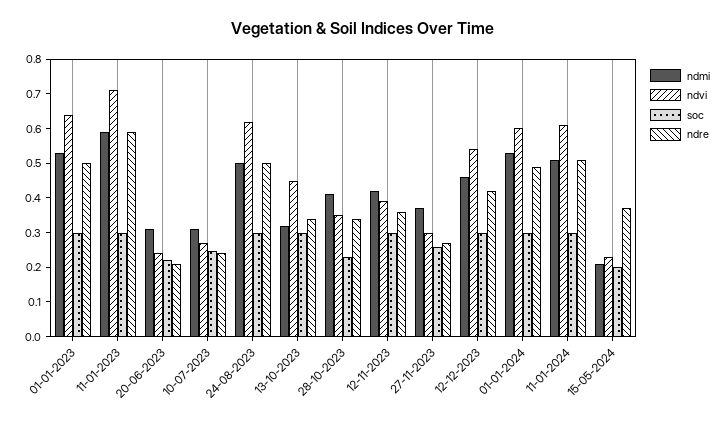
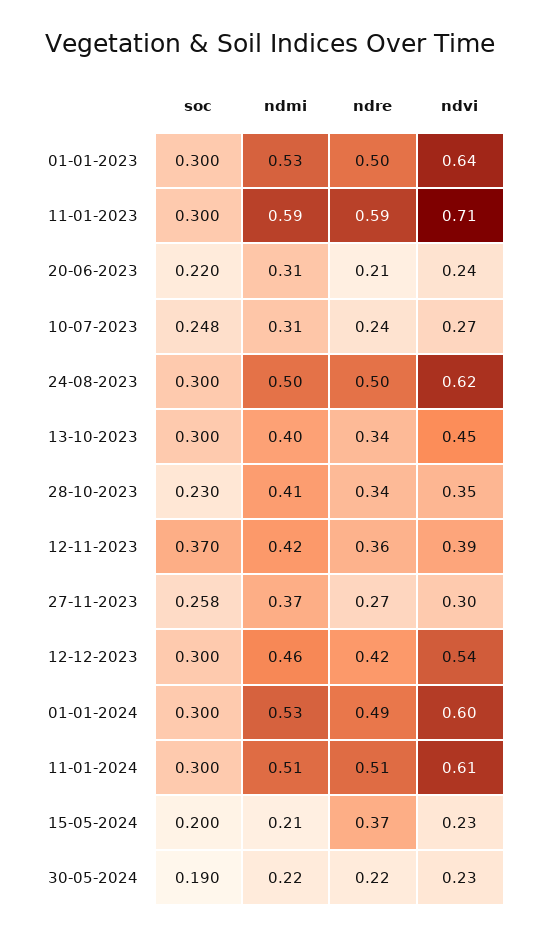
ndmi, 13-10-2023: 0.325 -> 0.4
soc, 12-11-2023: 0.3 -> 0.37
soc, 30-05-2024: none -> 0.19
ndmi, 30-05-2024: none -> 0.22
ndre, 30-05-2024: none -> 0.22
ndvi, 30-05-2024: none -> 0.23

